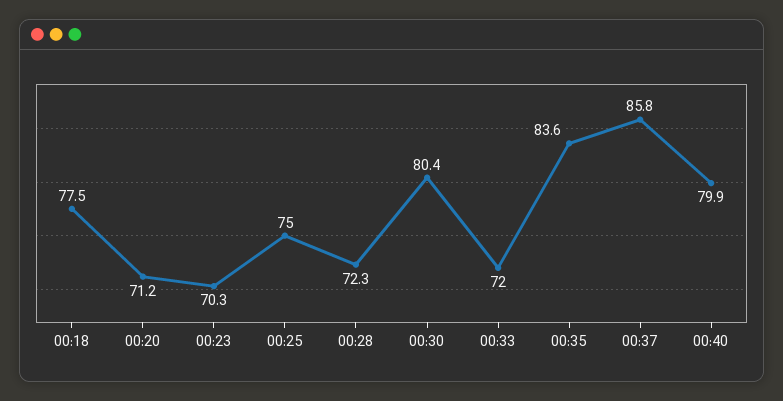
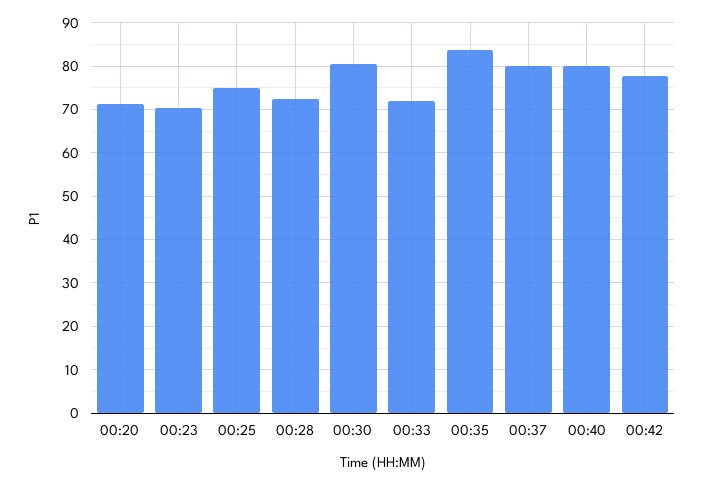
00:18: 77.5 -> none
00:37: 85.8 -> 80
00:42: none -> 78

